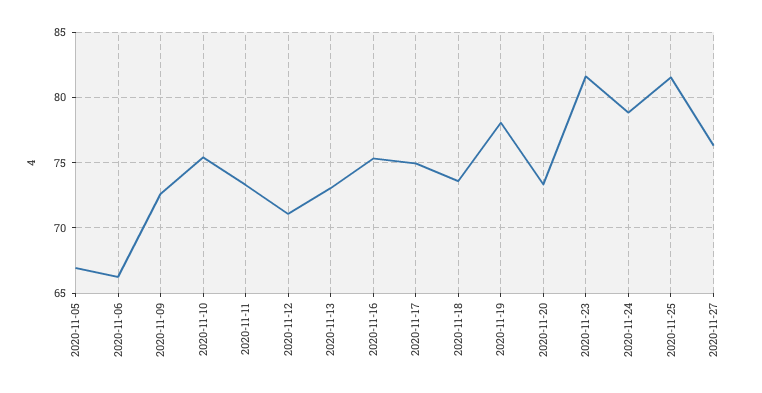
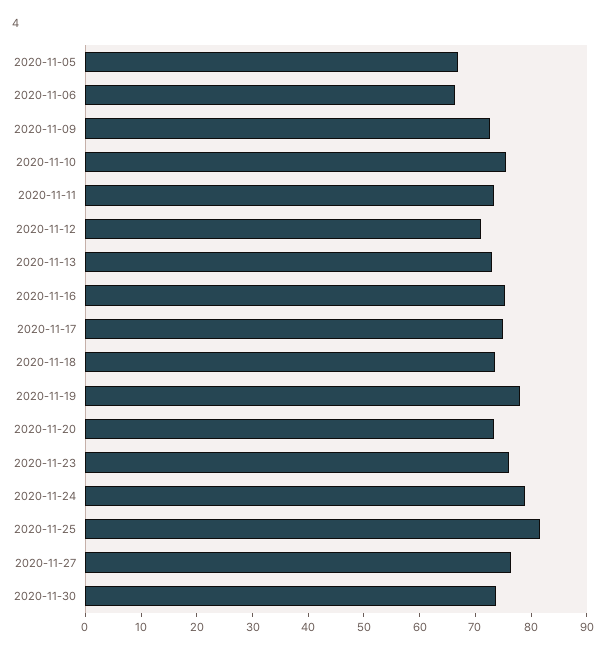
2020-11-23: 81.5 -> 76
2020-11-30: none -> 74

